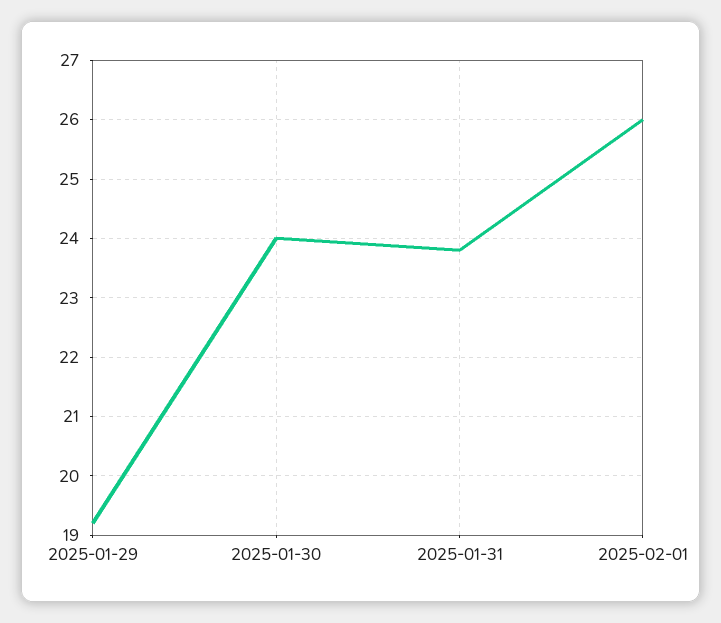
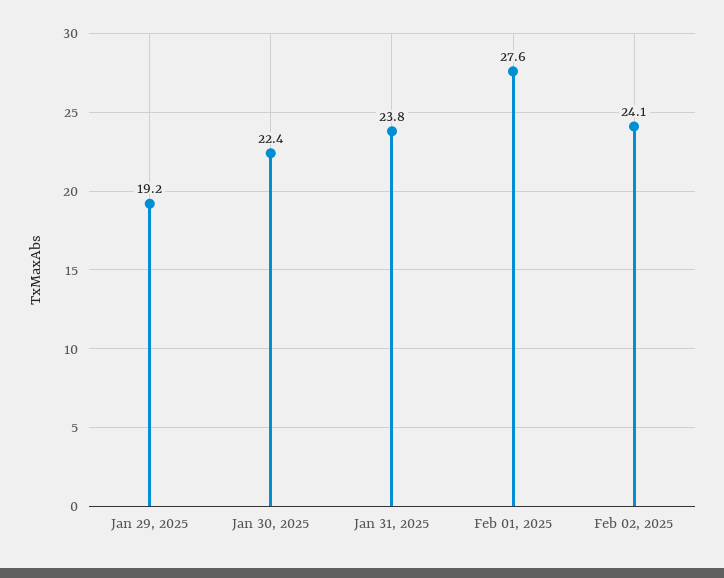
2025-01-30: 24 -> 22.4
2025-02-01: 26 -> 27.6
Feb 02, 2025: none -> 24.1

